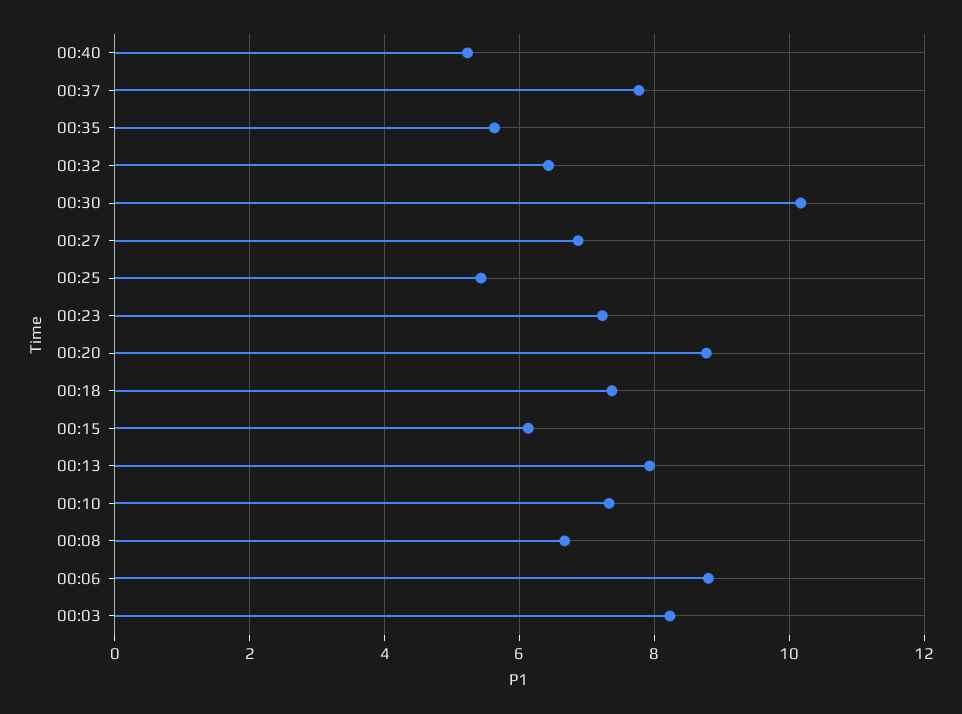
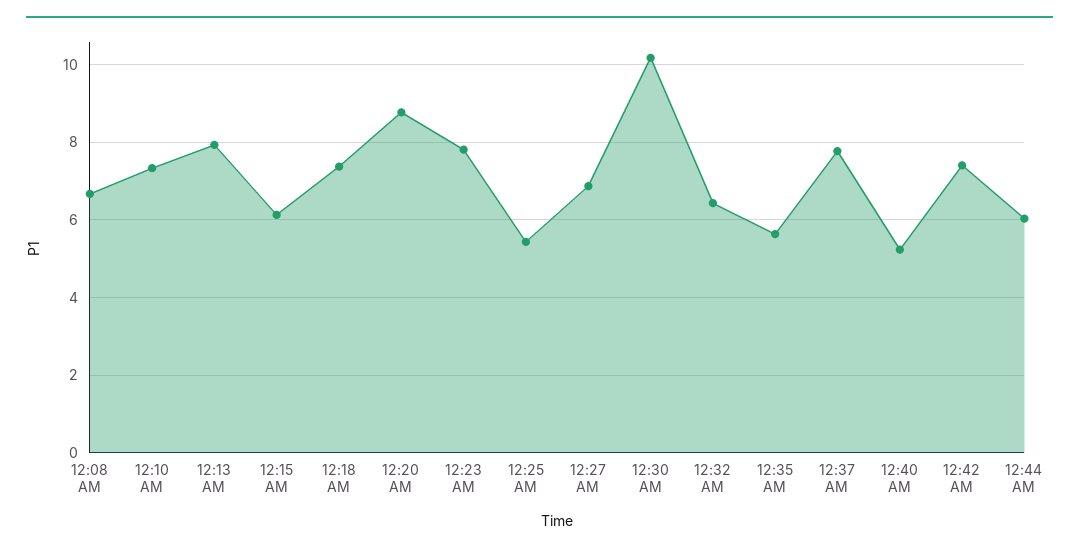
00:23: 7.2 -> 7.8
00:06: 8.8 -> none
00:03: 8.2 -> none
12:42 AM: none -> 7.4
12:44 AM: none -> 6

